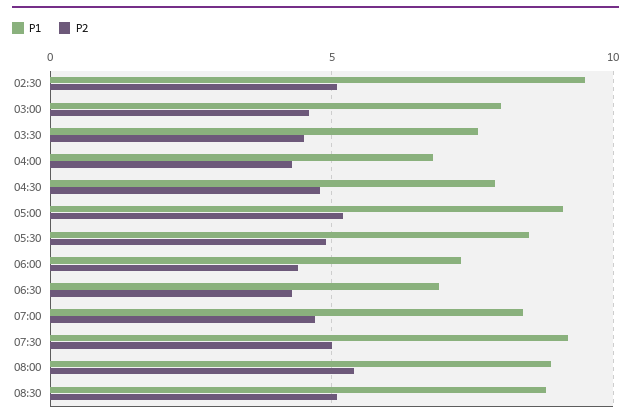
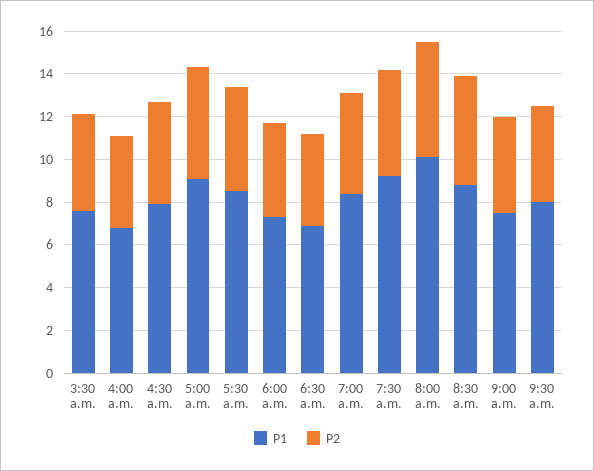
P1, 02:30: 9.5 -> none
P2, 02:30: 5 -> none
P1, 03:00: 8 -> none
P2, 03:00: 4.5 -> none
P1, 08:00: 9 -> 10
P1, 9:00 a.m.: none -> 7.5
P2, 9:00 a.m.: none -> 4.5
P1, 9:30 a.m.: none -> 8
P2, 9:30 a.m.: none -> 4.5

